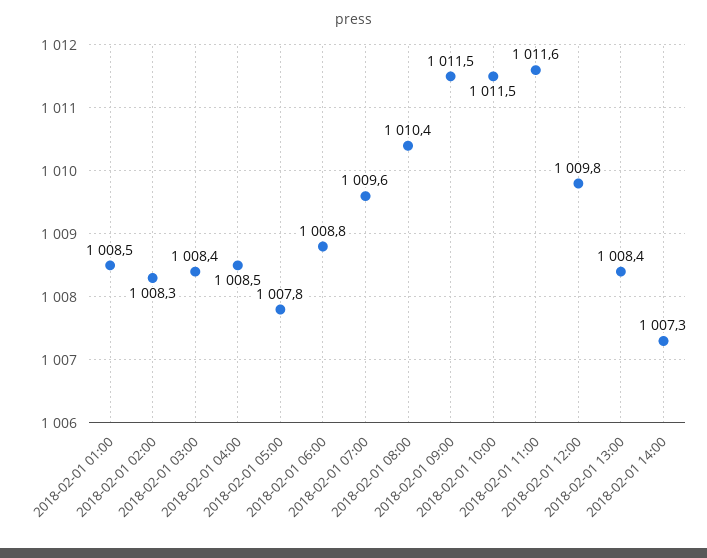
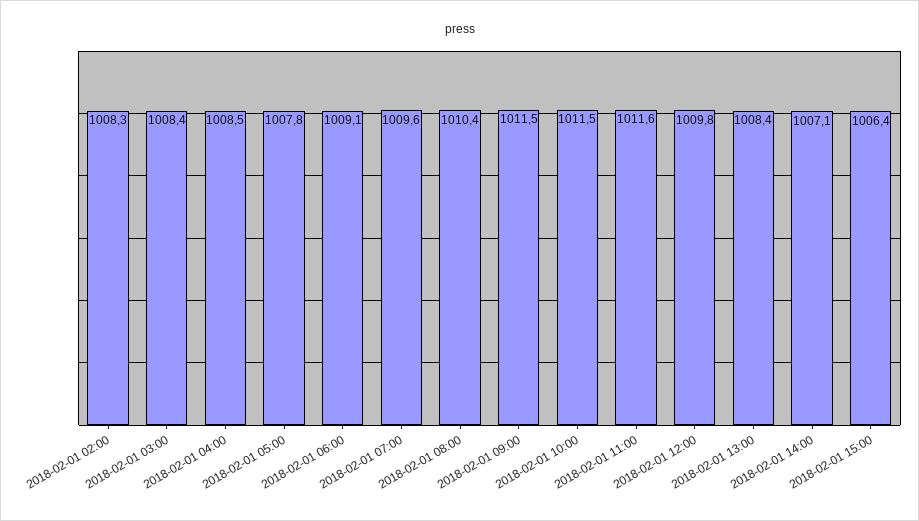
2018-02-01 01:00: 1008.5 -> none
2018-02-01 06:00: 1008.8 -> 1009.1
2018-02-01 14:00: 1007.3 -> 1007.1
2018-02-01 15:00: none -> 1006.4

